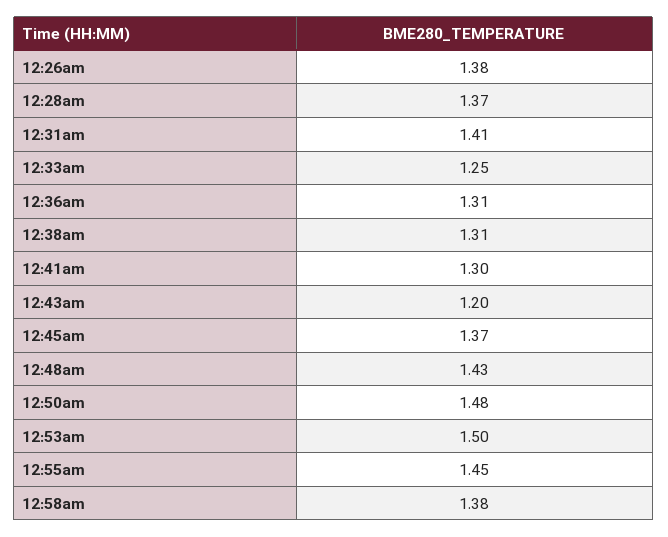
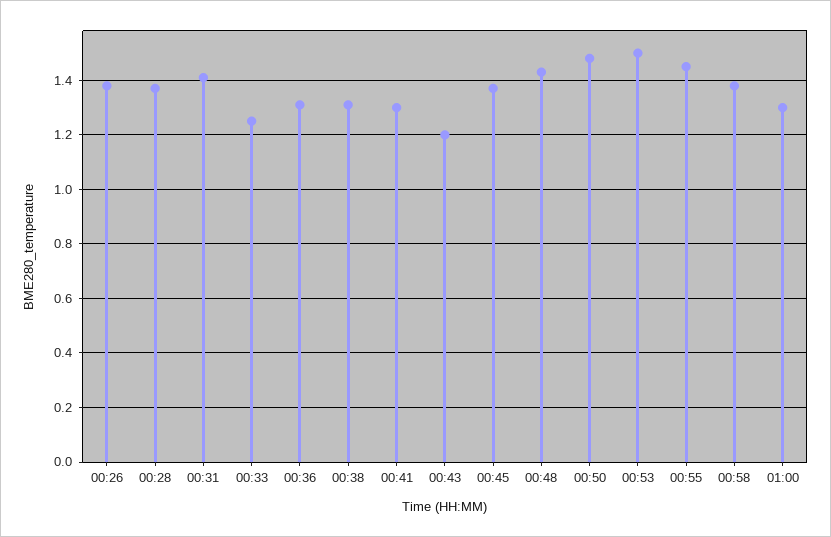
01:00: none -> 1.3

